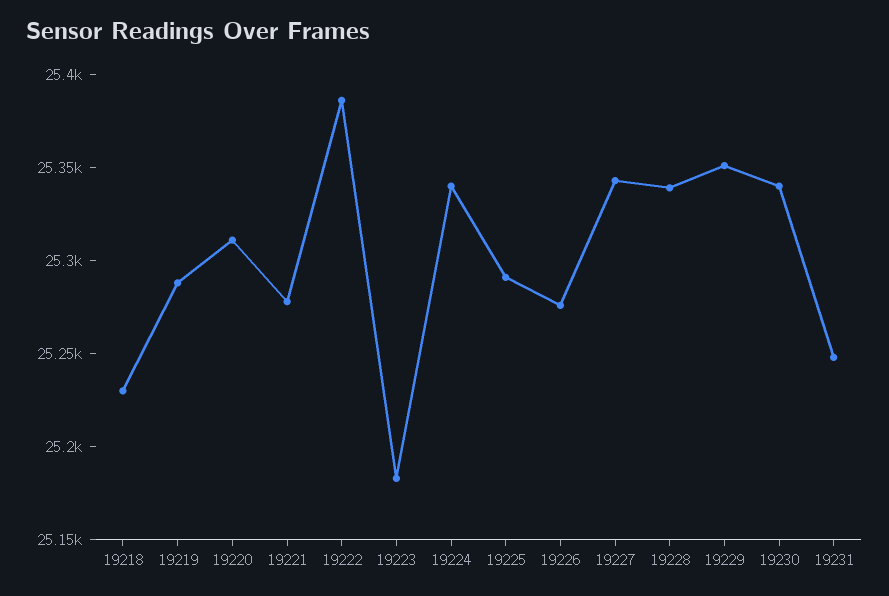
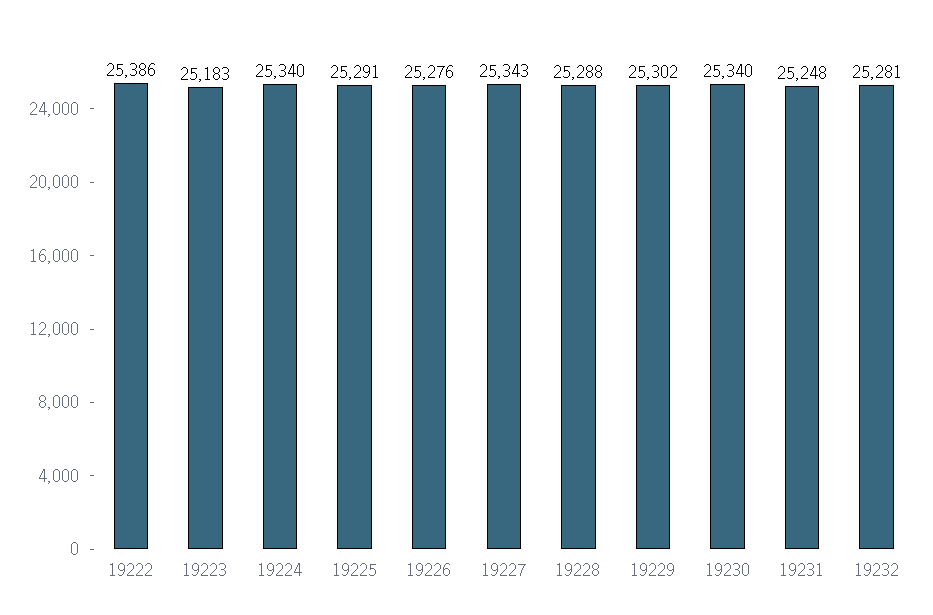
19218: 25230 -> none
19219: 25290 -> none
19220: 25310 -> none
19221: 25280 -> none
19228: 25340 -> 25288
19229: 25350 -> 25302
19232: none -> 25281

